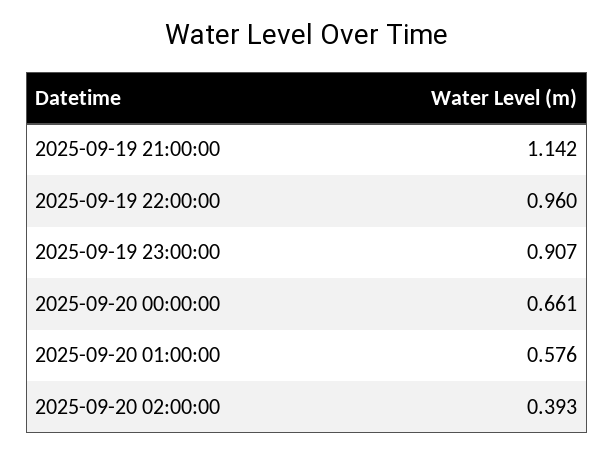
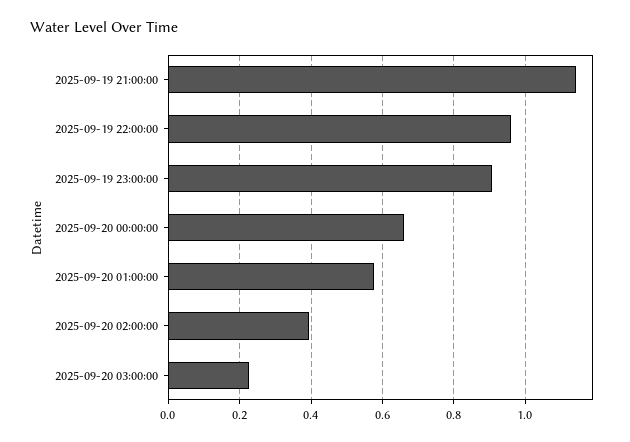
2025-09-20 03:00:00: none -> 0.22

